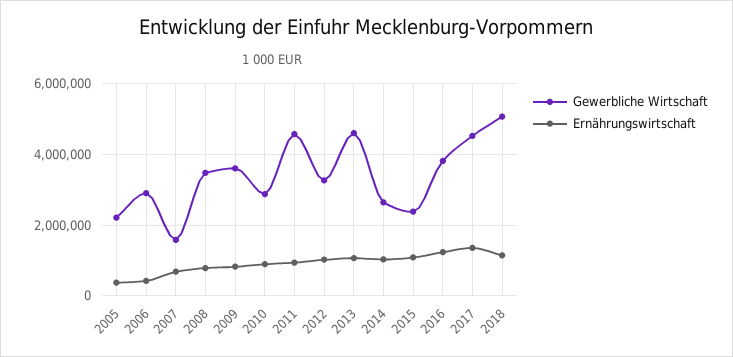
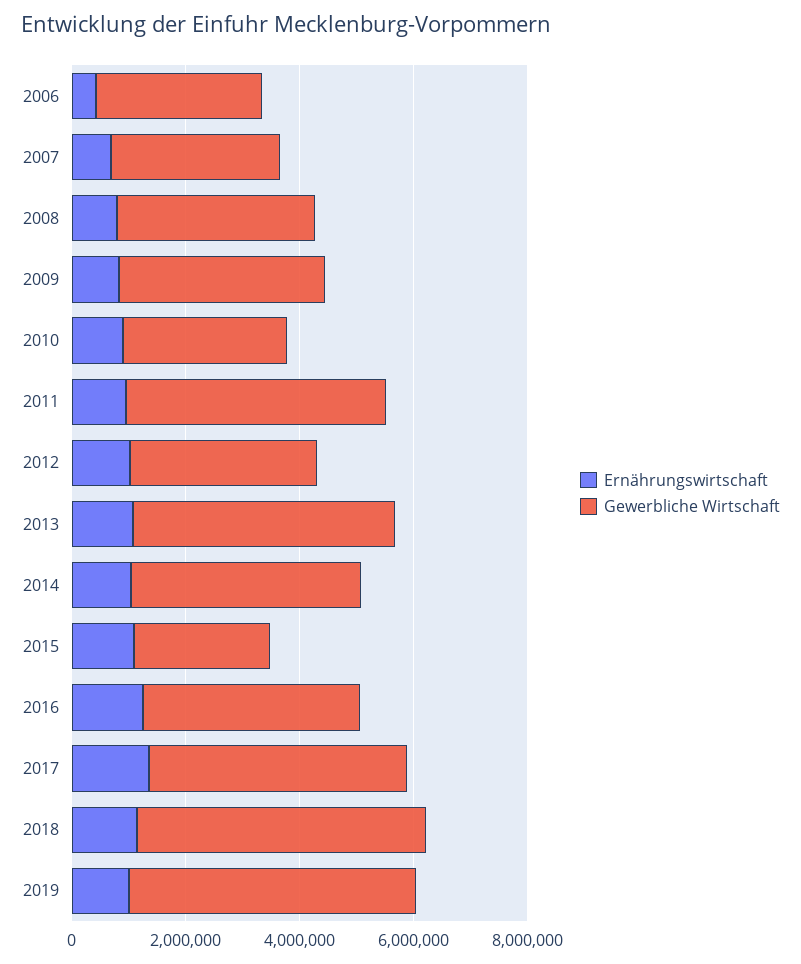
Gewerbliche Wirtschaft, 2005: 2200000 -> none
Ernährungswirtschaft, 2005: 400000 -> none
Gewerbliche Wirtschaft, 2007: 1600000 -> 3000000
Gewerbliche Wirtschaft, 2014: 2600000 -> 4000000
Ernährungswirtschaft, 2019: none -> 1000000
Gewerbliche Wirtschaft, 2019: none -> 5000000

